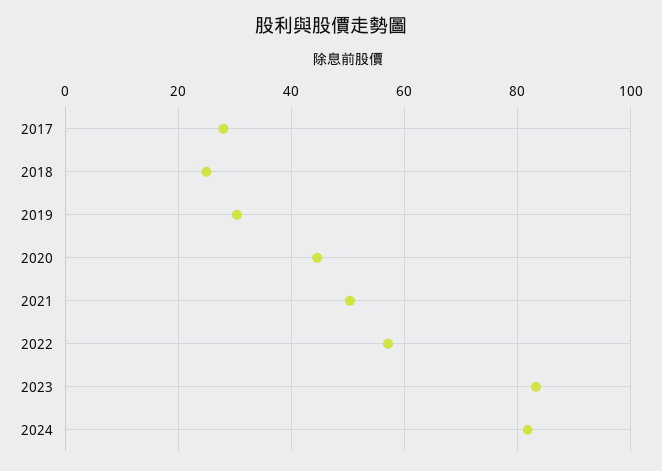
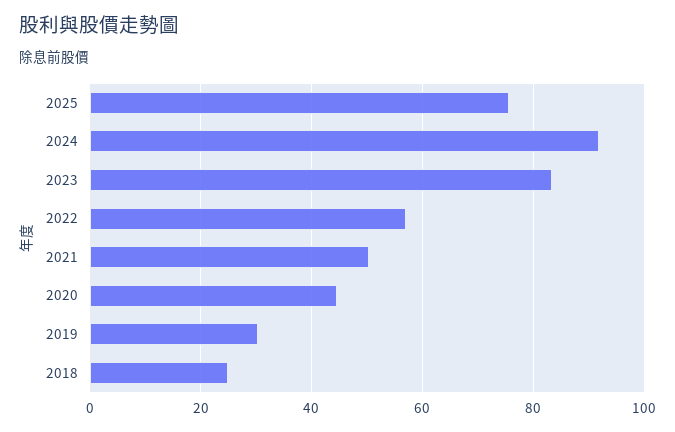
2017: 28 -> none
2024: 82 -> 92
2025: none -> 76

